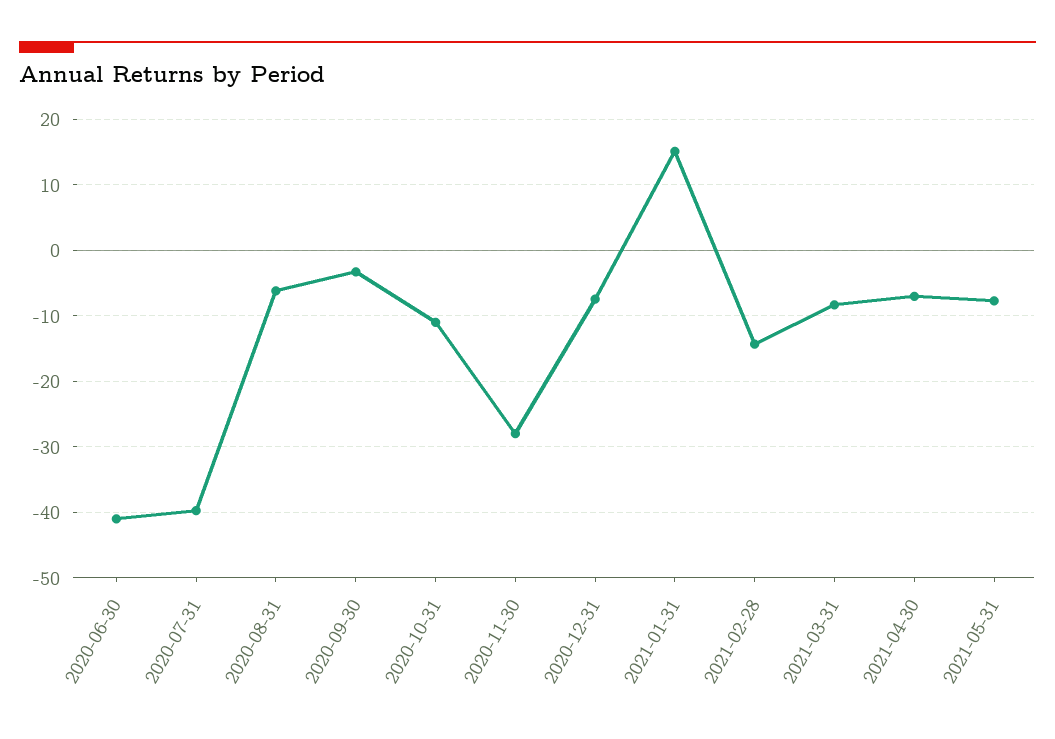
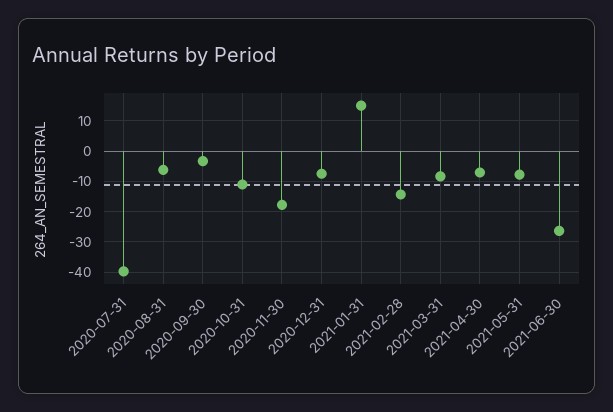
2020-06-30: -41 -> none
2020-11-30: -28 -> -18
2021-06-30: none -> -26

